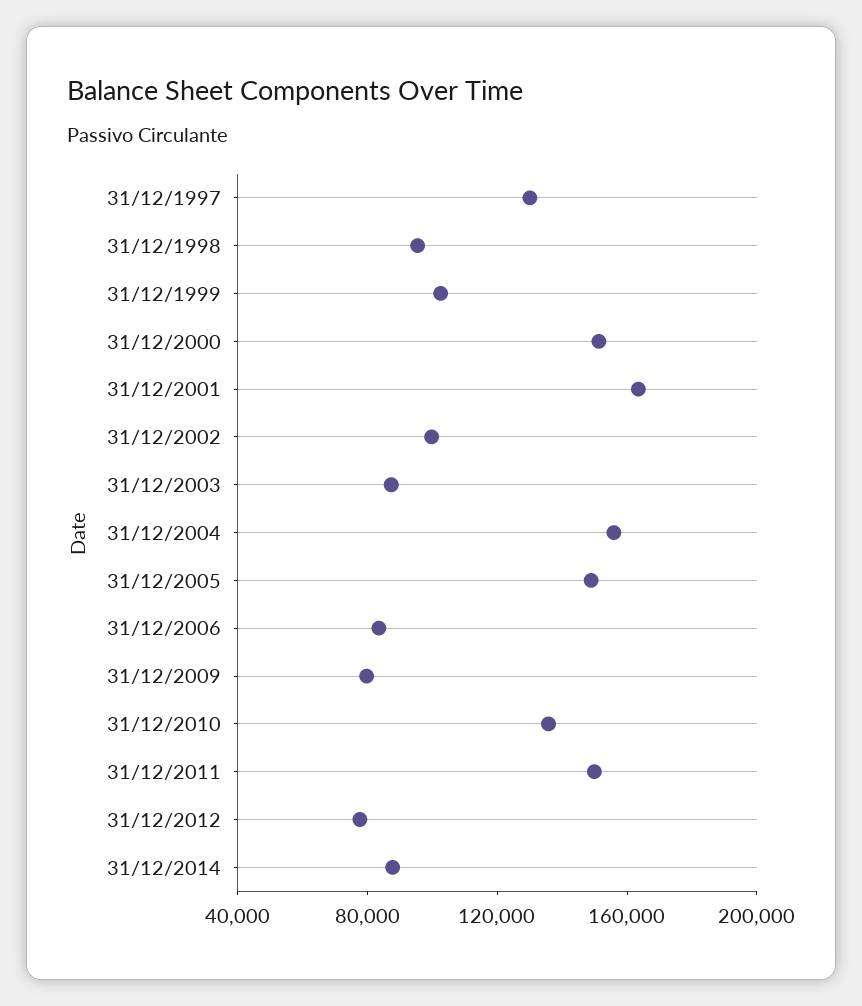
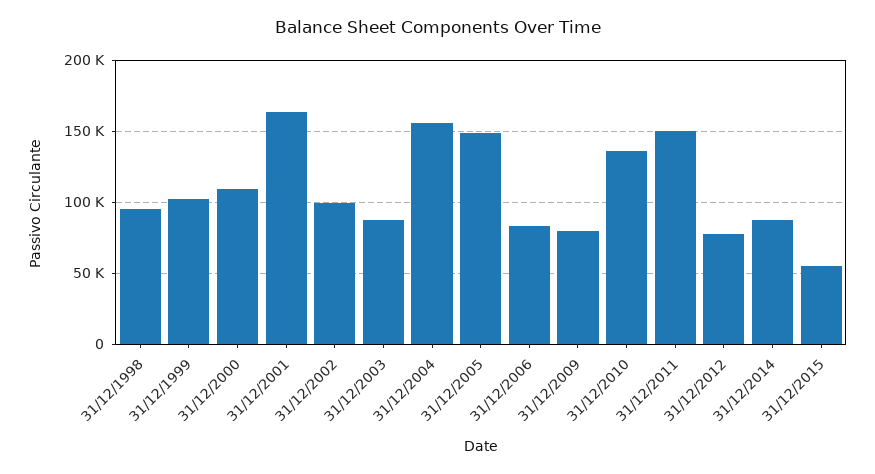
31/12/1997: 130000 -> none
31/12/2000: 150000 -> 110000
31/12/2015: none -> 55000

